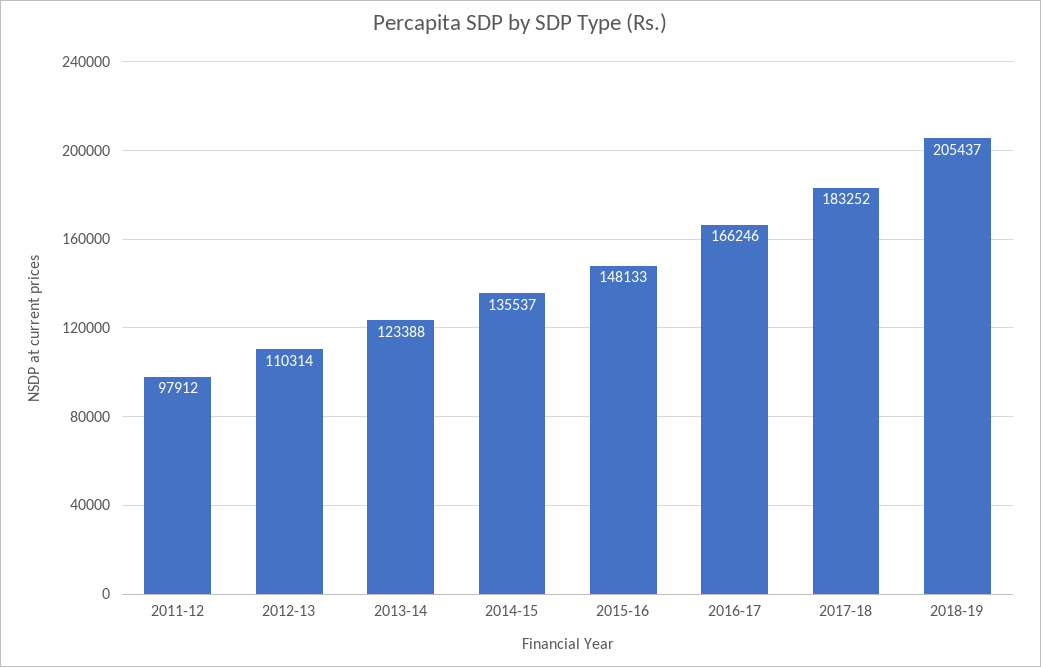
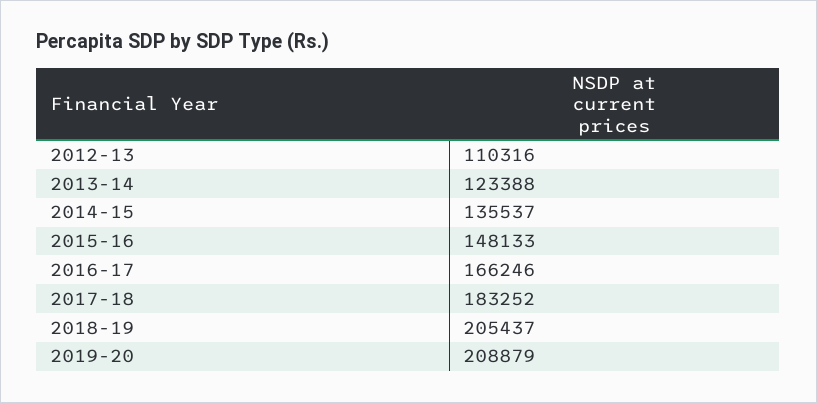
2011-12: 97912 -> none
2012-13: 110314 -> 110316
2019-20: none -> 208879

